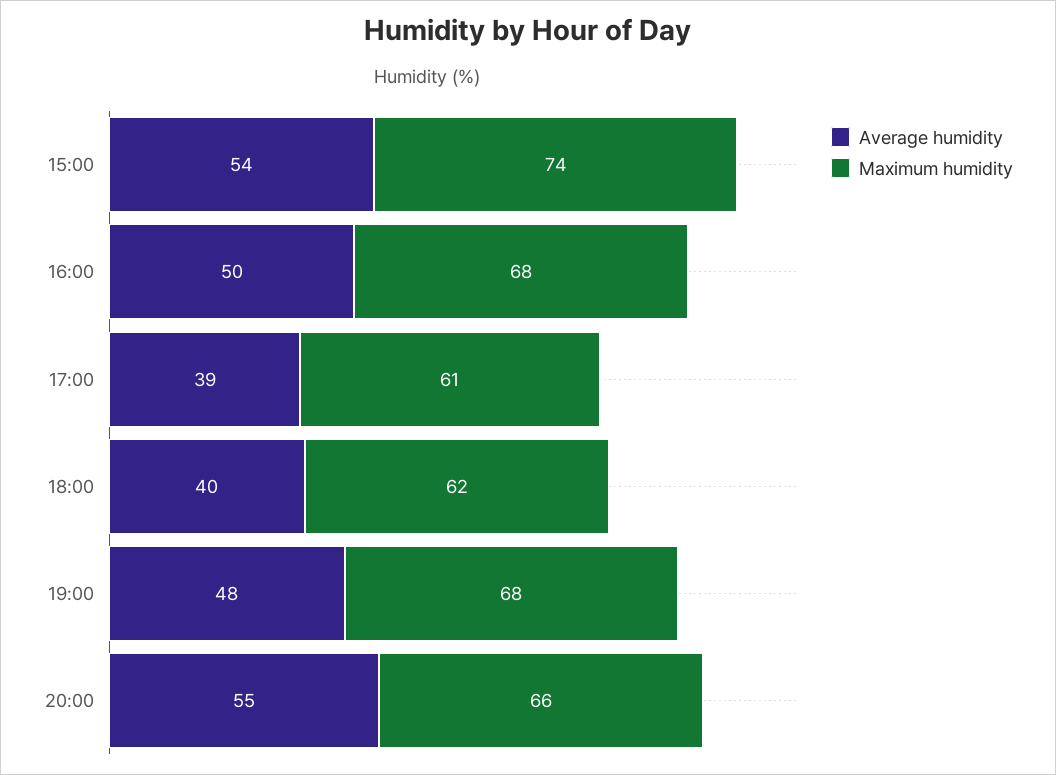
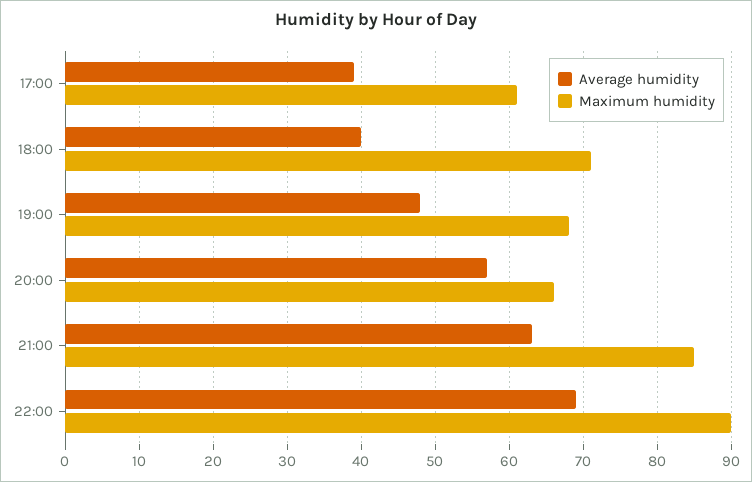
Average humidity, 15:00: 54 -> none
Maximum humidity, 15:00: 74 -> none
Average humidity, 16:00: 50 -> none
Maximum humidity, 16:00: 68 -> none
Maximum humidity, 18:00: 62 -> 71
Average humidity, 20:00: 55 -> 57
Average humidity, 21:00: none -> 63
Maximum humidity, 21:00: none -> 85
Average humidity, 22:00: none -> 69
Maximum humidity, 22:00: none -> 90

